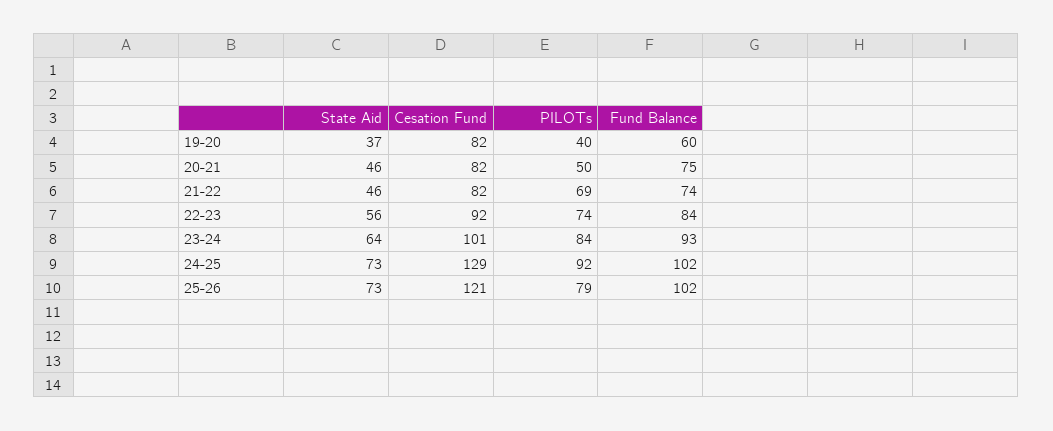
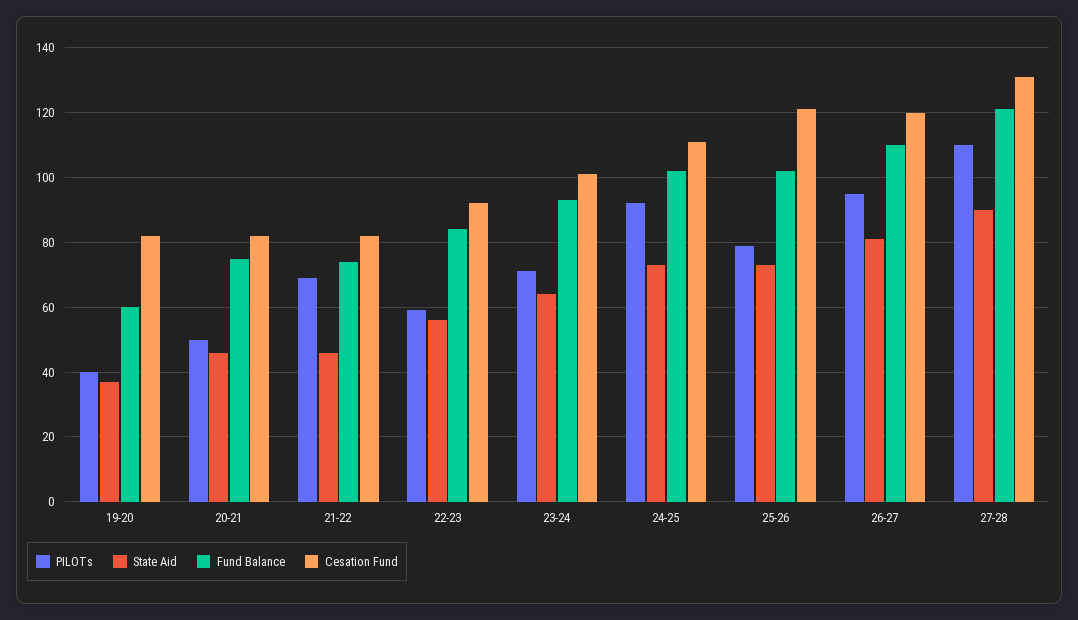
PILOTs, 22-23: 74 -> 60
PILOTs, 23-24: 84 -> 70
Cesation Fund, 24-25: 129 -> 110
PILOTs, 26-27: none -> 95
State Aid, 26-27: none -> 80
Fund Balance, 26-27: none -> 110
Cesation Fund, 26-27: none -> 120
PILOTs, 27-28: none -> 110
State Aid, 27-28: none -> 90
Fund Balance, 27-28: none -> 120
Cesation Fund, 27-28: none -> 130

